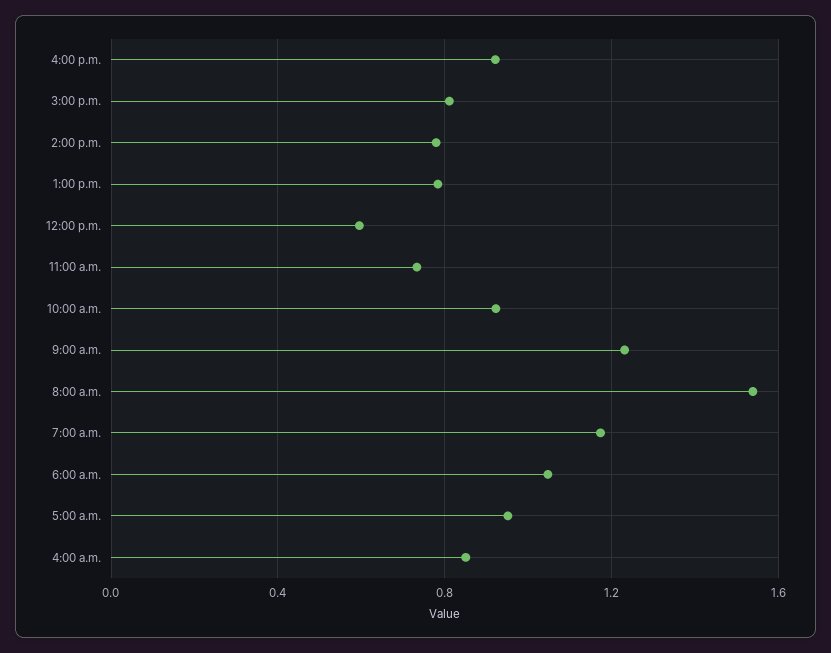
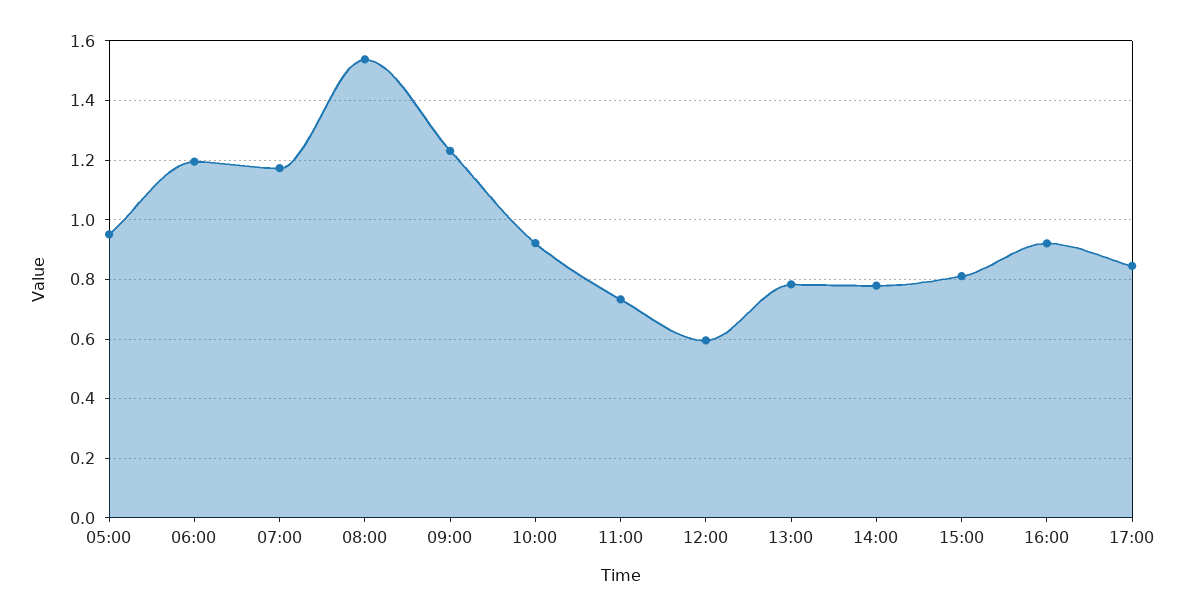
6:00 a.m.: 1.05 -> 1.2
4:00 a.m.: 0.85 -> none
17:00: none -> 0.85

